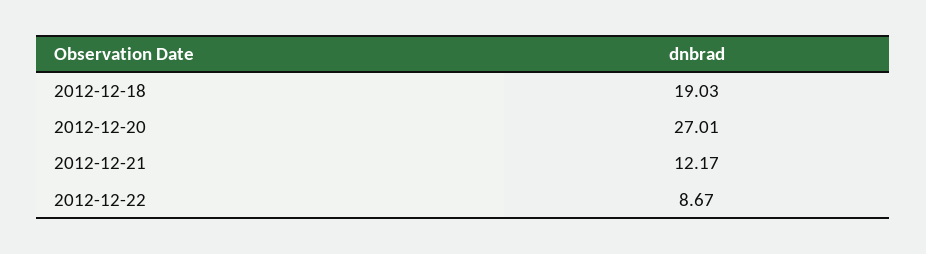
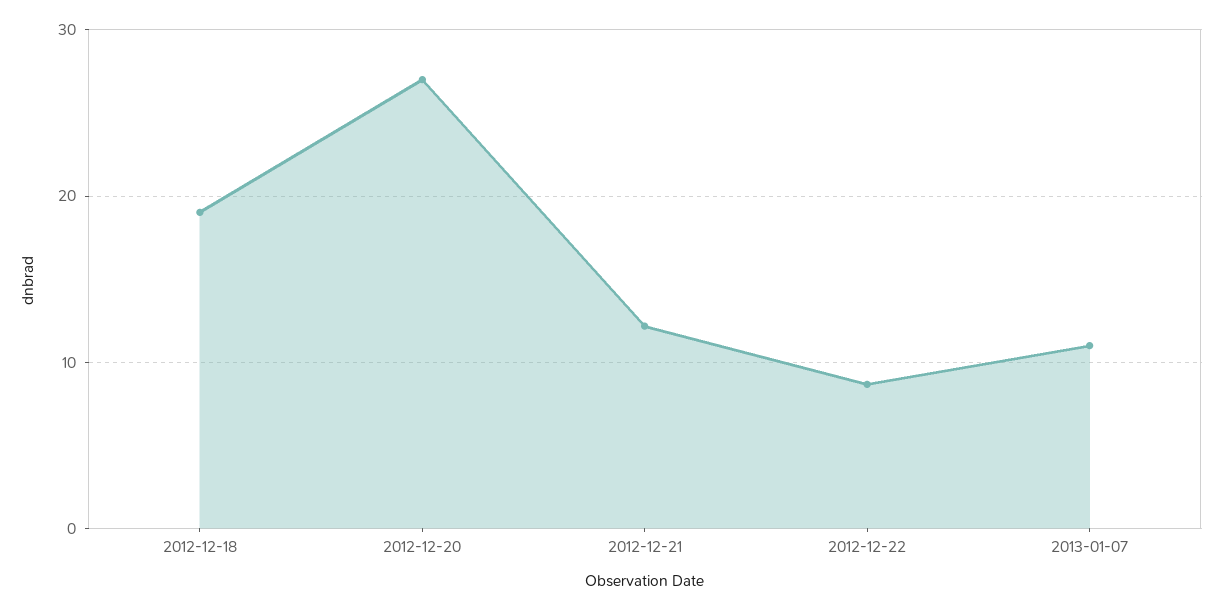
2013-01-07: none -> 11

